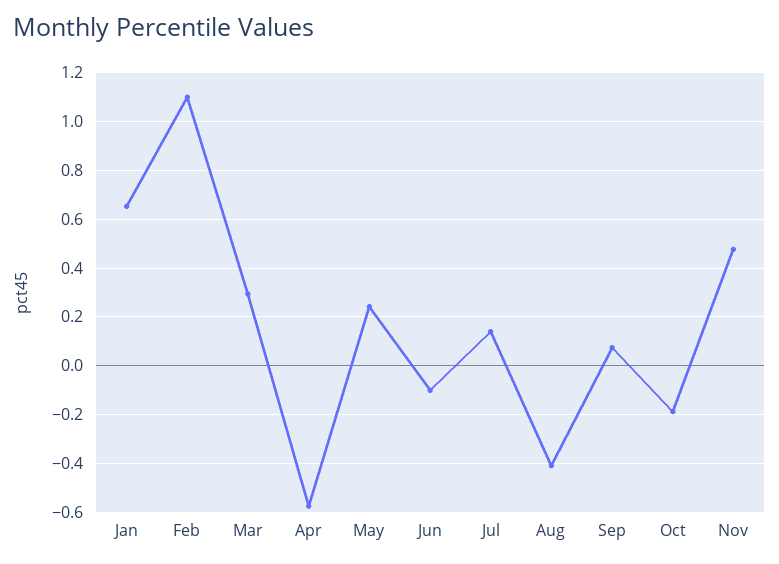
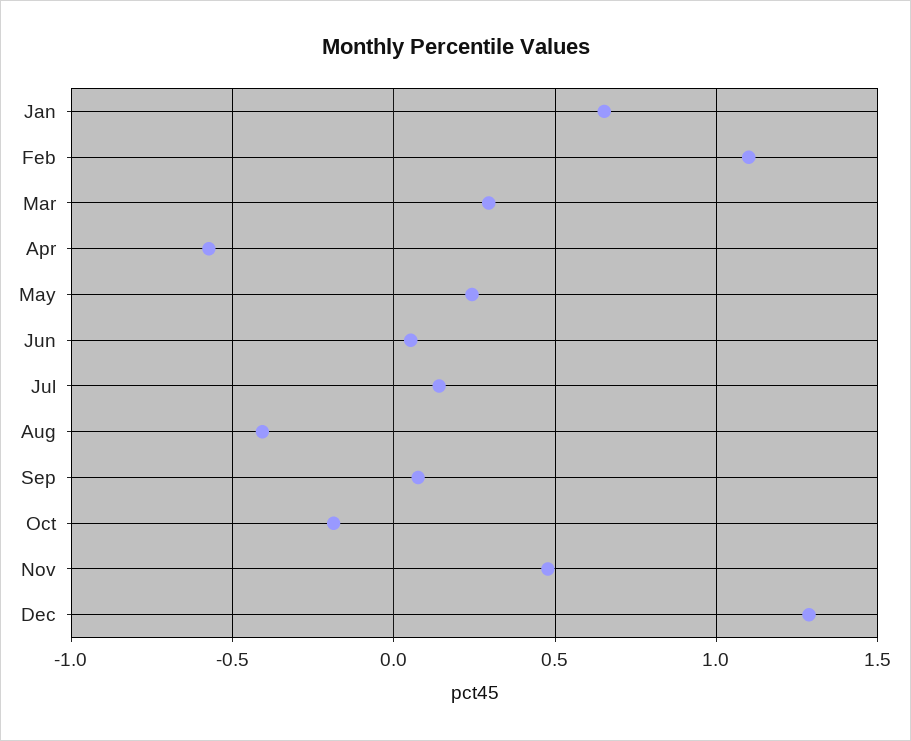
Jun: -0.1 -> 0.05
Dec: none -> 1.3

